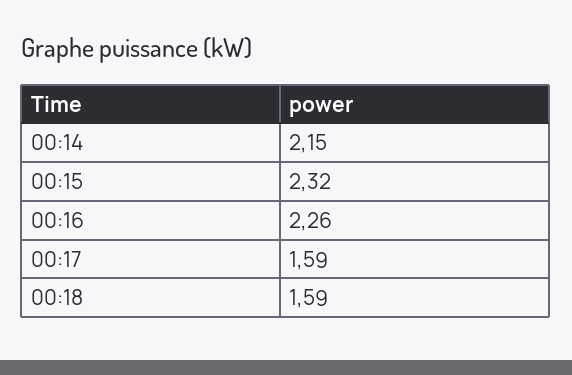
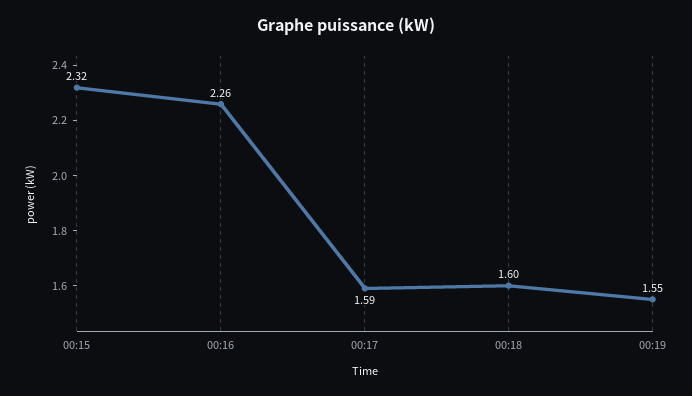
00:14: 2.15 -> none
00:18: 1.59 -> 1.6
00:19: none -> 1.55

